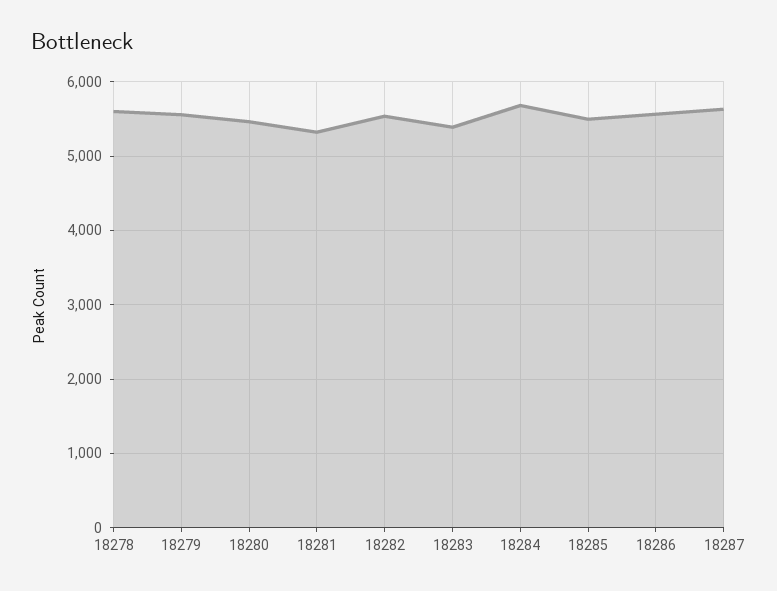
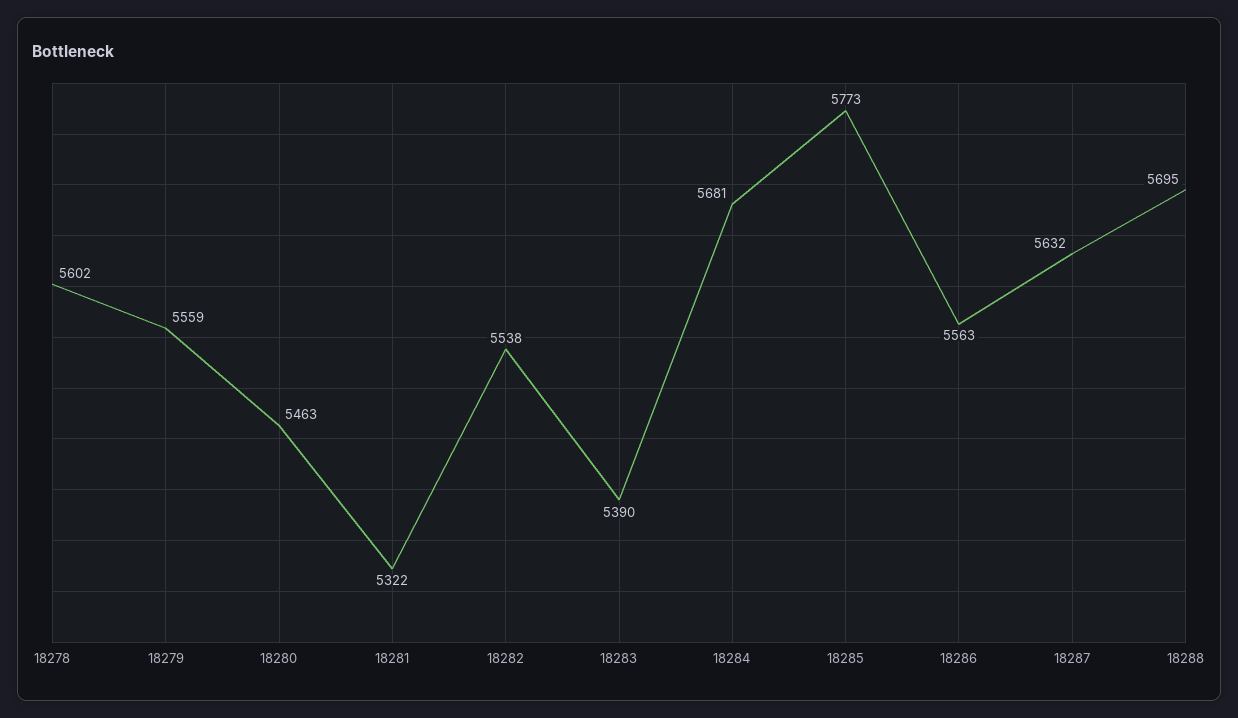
18285: 5500 -> 5773
18288: none -> 5695

